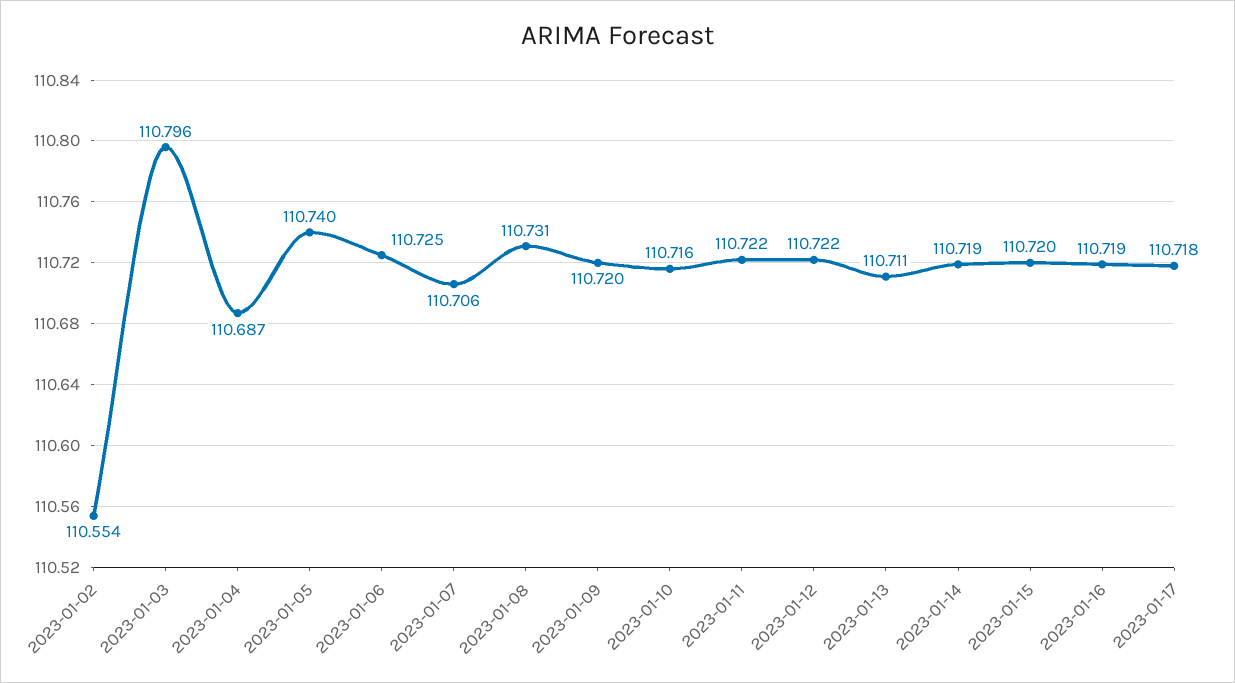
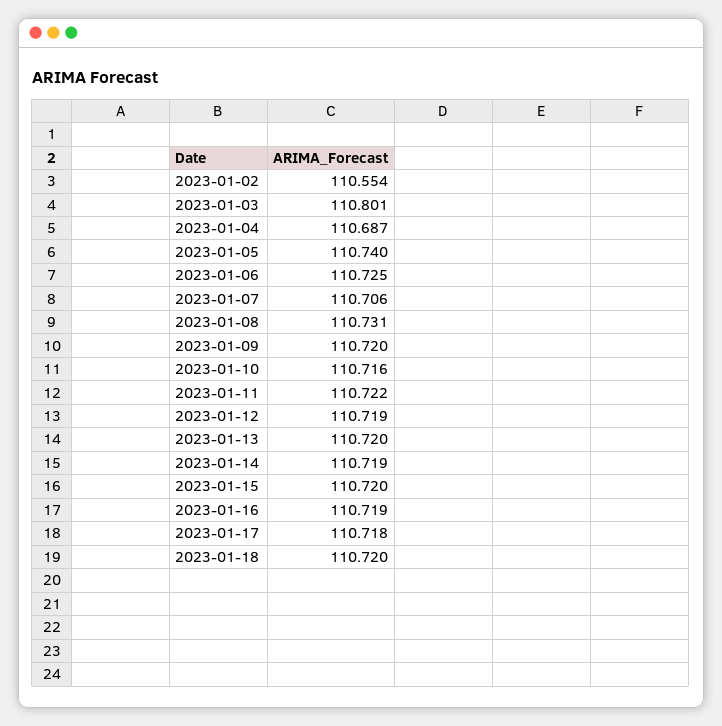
2023-01-03: 110.796 -> 110.801
2023-01-12: 110.722 -> 110.719
2023-01-13: 110.711 -> 110.72
2023-01-18: none -> 110.72

